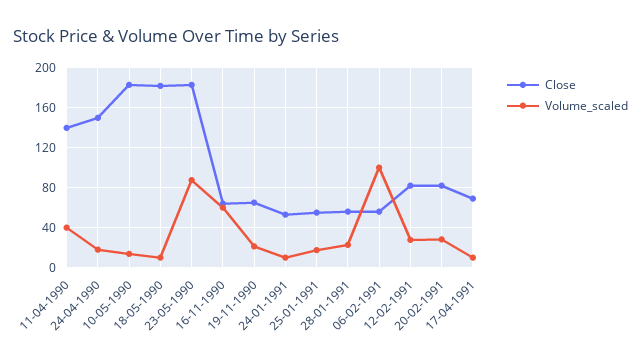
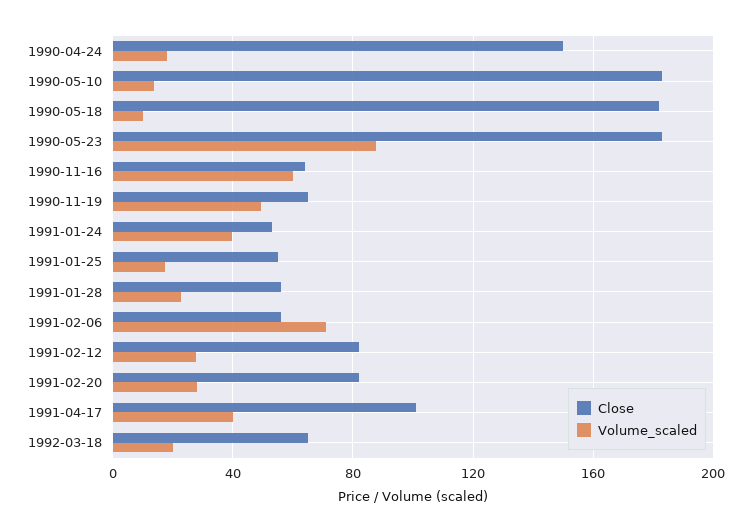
Close, 11-04-1990: 140 -> none
Volume_scaled, 11-04-1990: 40 -> none
Volume_scaled, 19-11-1990: 20 -> 50
Volume_scaled, 24-01-1991: 10 -> 40
Volume_scaled, 06-02-1991: 100 -> 70
Close, 17-04-1991: 70 -> 100
Volume_scaled, 17-04-1991: 10 -> 40
Close, 1992-03-18: none -> 65
Volume_scaled, 1992-03-18: none -> 20

